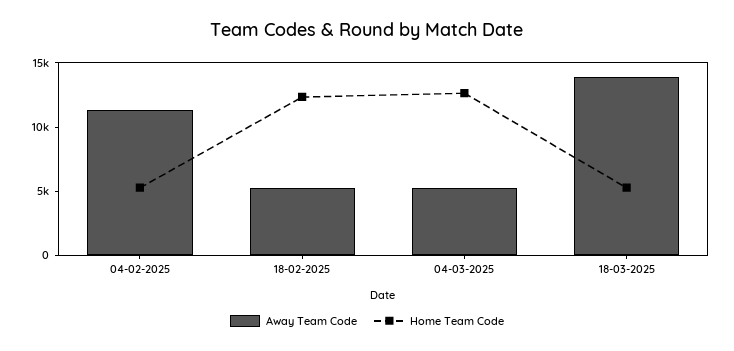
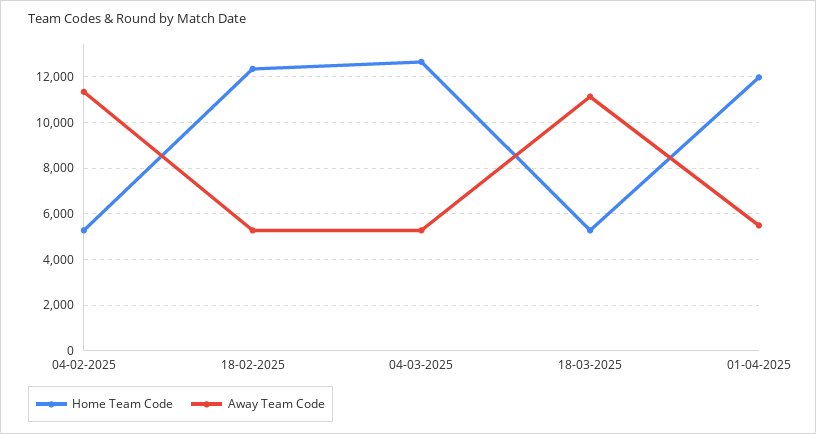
Away Team Code, 18-03-2025: 14000 -> 11000
Home Team Code, 01-04-2025: none -> 12000
Away Team Code, 01-04-2025: none -> 5500

